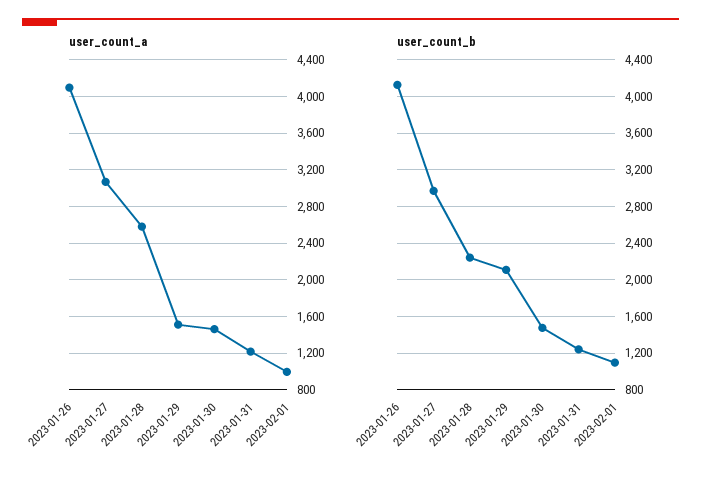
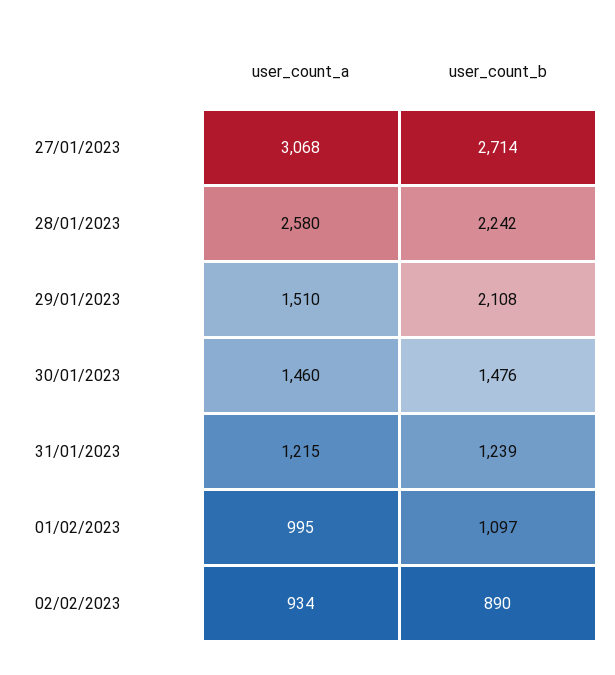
user_count_a, 2023-01-26: 4100 -> none
user_count_b, 2023-01-26: 4100 -> none
user_count_b, 2023-01-27: 3000 -> 2714
user_count_a, 02/02/2023: none -> 934
user_count_b, 02/02/2023: none -> 890

